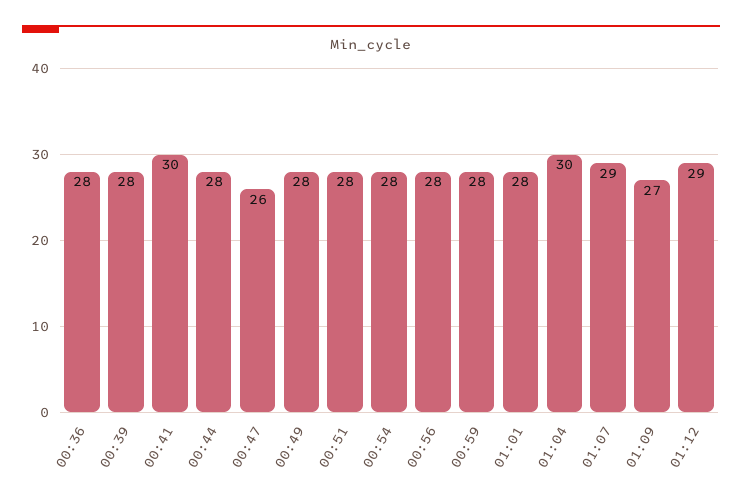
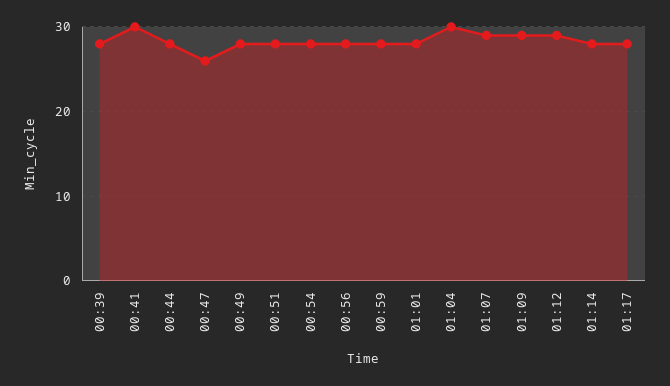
00:36: 28 -> none
01:09: 27 -> 29
01:14: none -> 28
01:17: none -> 28

